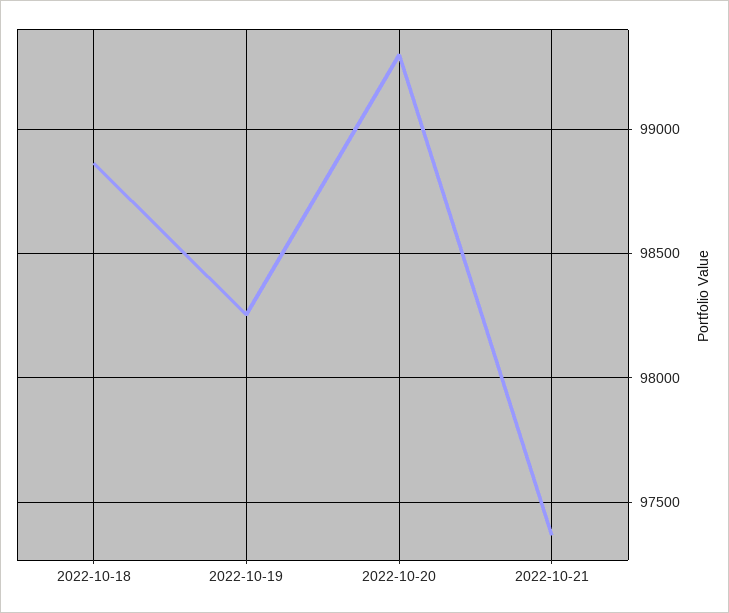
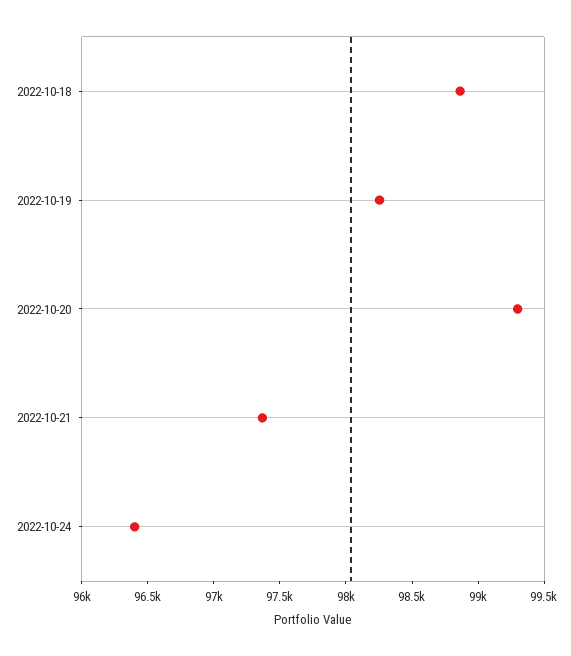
2022-10-24: none -> 96400

